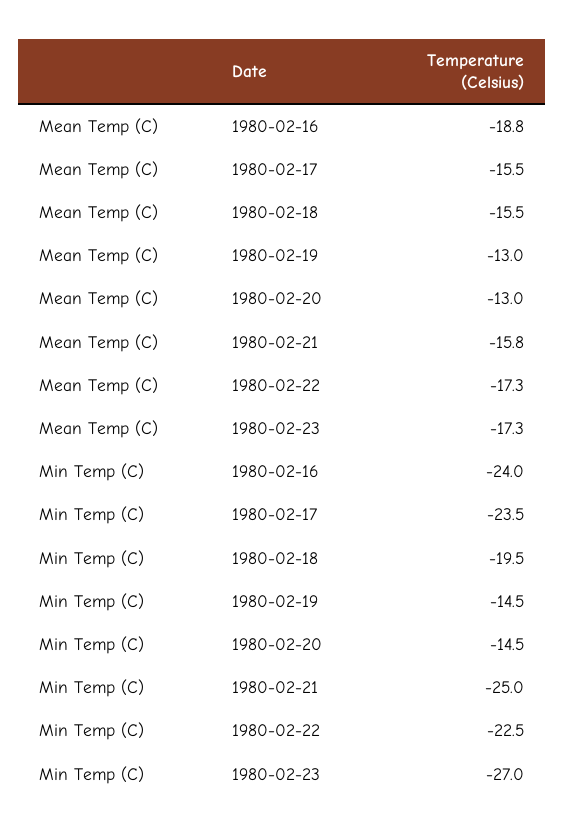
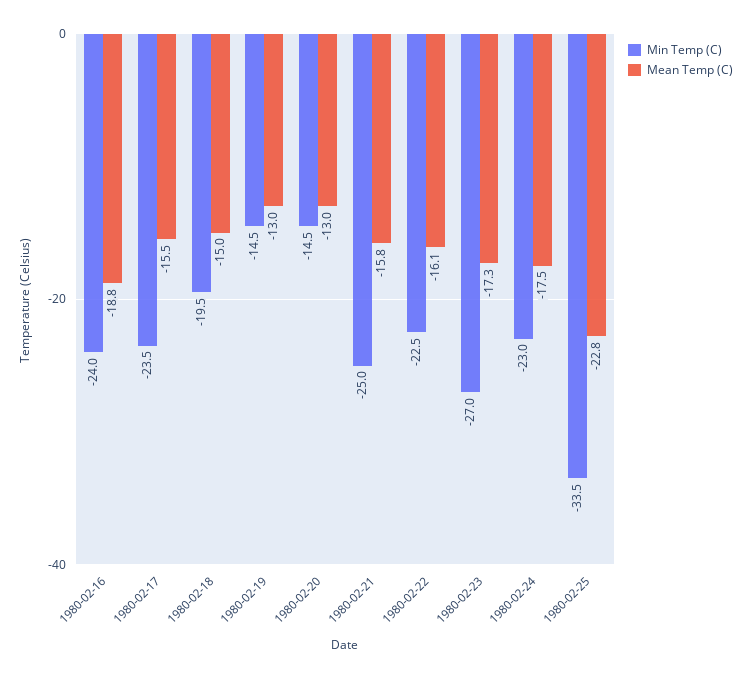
Mean Temp (C), 1980-02-18: -15.5 -> -15
Mean Temp (C), 1980-02-22: -17.3 -> -16.1
Min Temp (C), 1980-02-24: none -> -23
Mean Temp (C), 1980-02-24: none -> -17.5
Min Temp (C), 1980-02-25: none -> -33.5
Mean Temp (C), 1980-02-25: none -> -22.8

